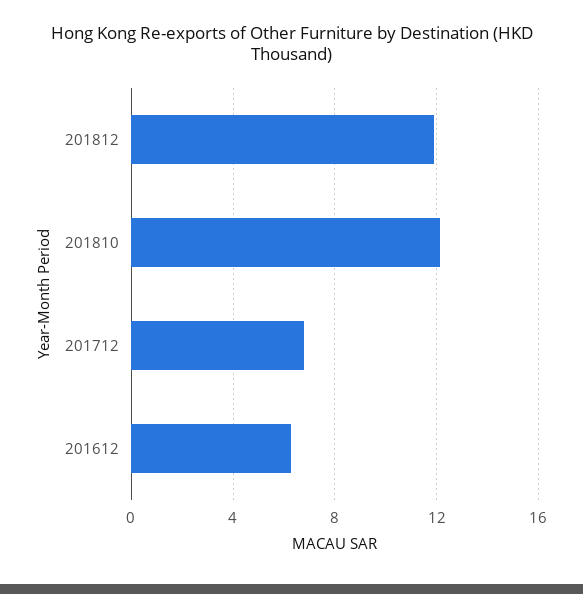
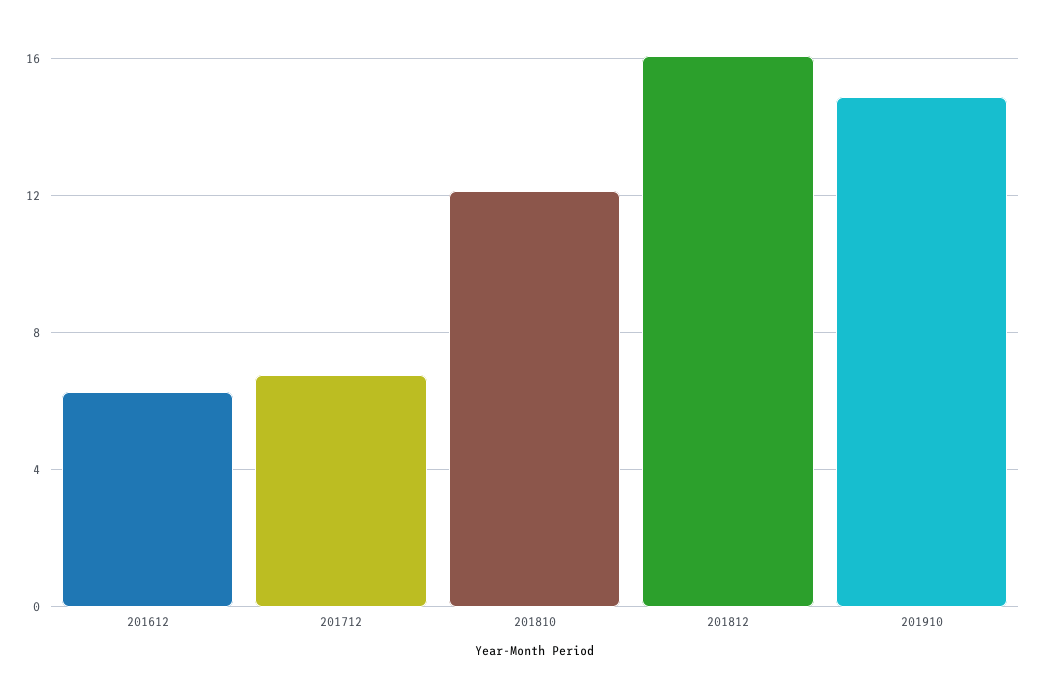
201812: 12 -> 16
201910: none -> 15

